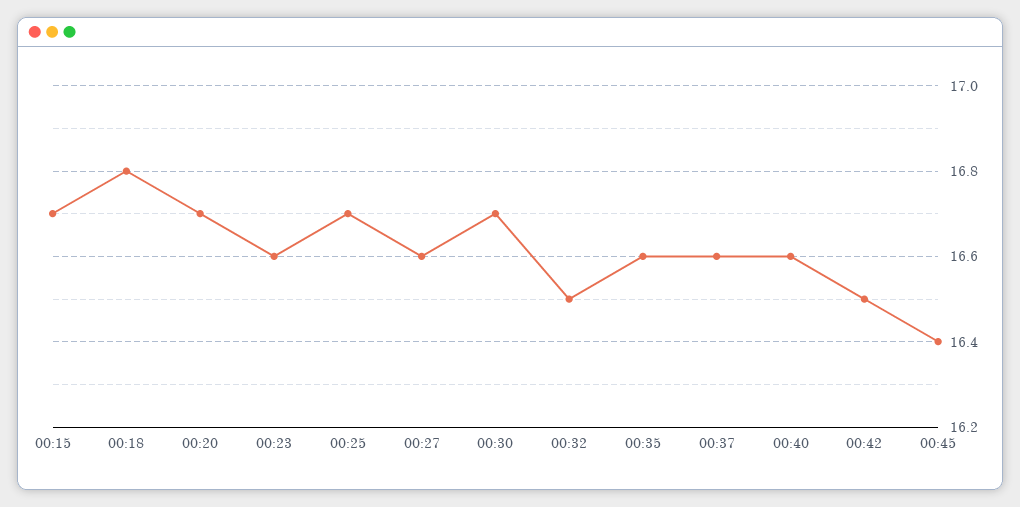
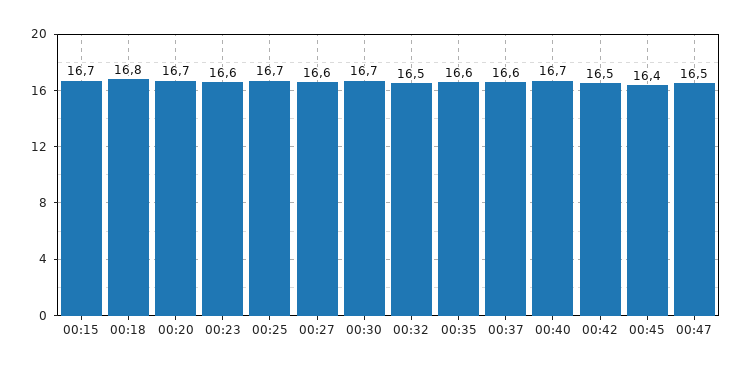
00:40: 16.6 -> 16.7
00:47: none -> 16.5

